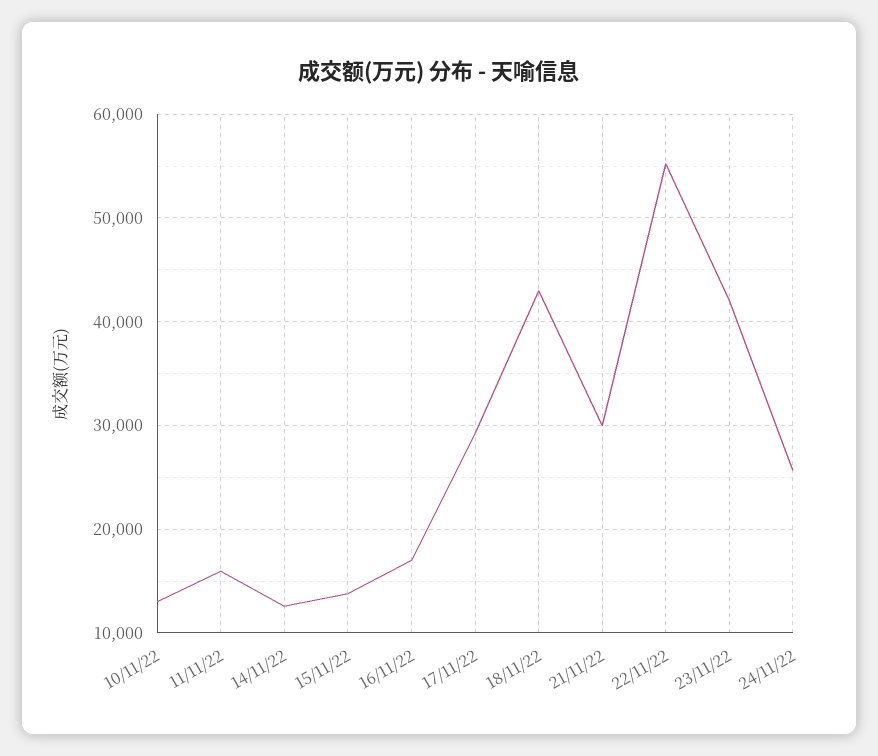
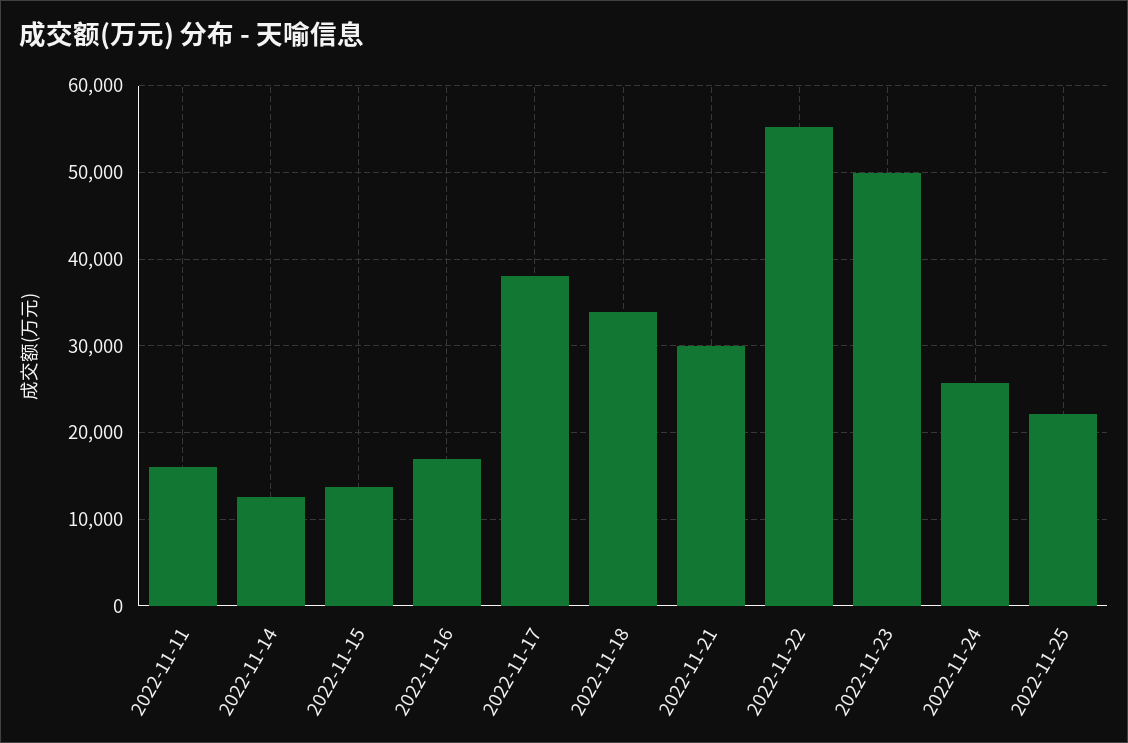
10/11/22: 13000 -> none
17/11/22: 29000 -> 38000
18/11/22: 43000 -> 34000
23/11/22: 42000 -> 50000
2022-11-25: none -> 22000

